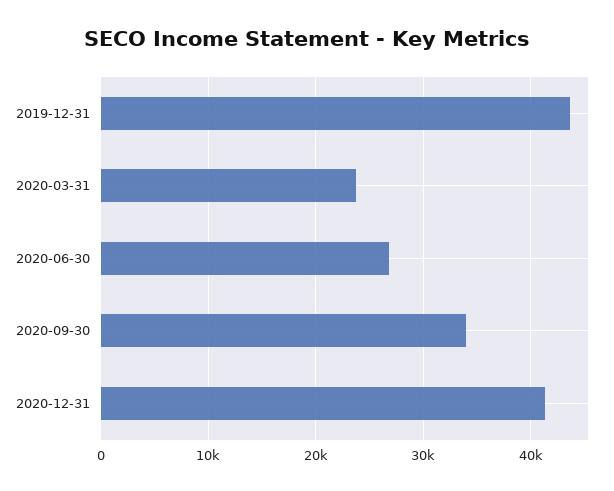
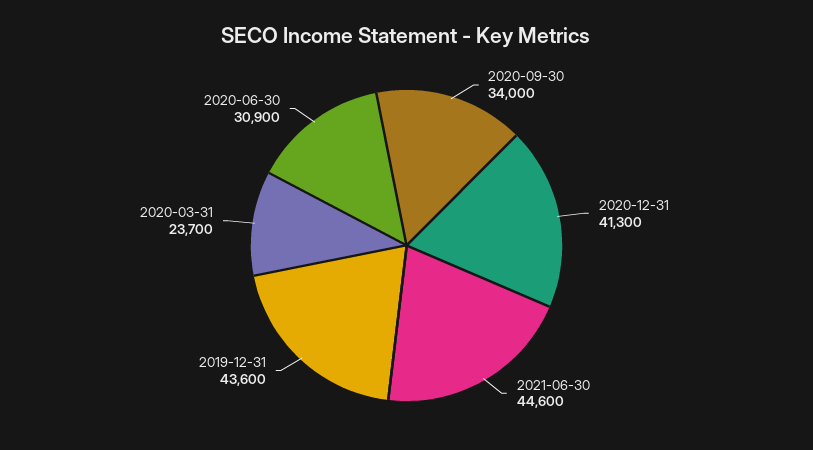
2020-06-30: 27000 -> 30900
2021-06-30: none -> 44600

